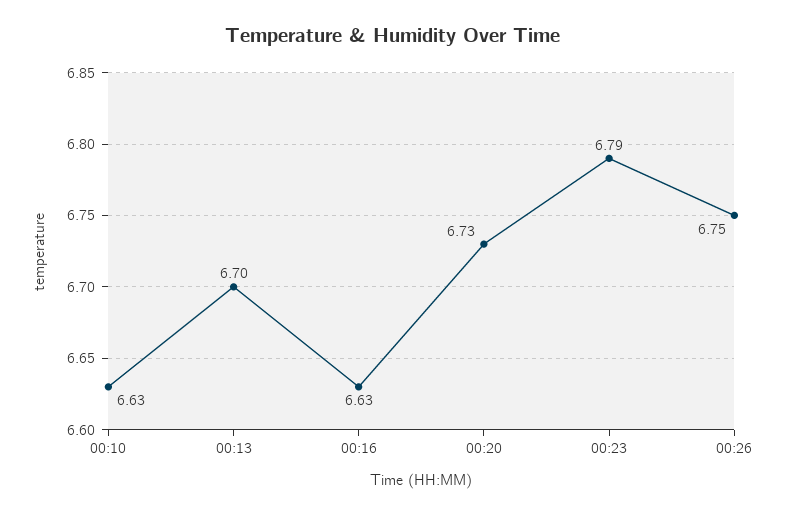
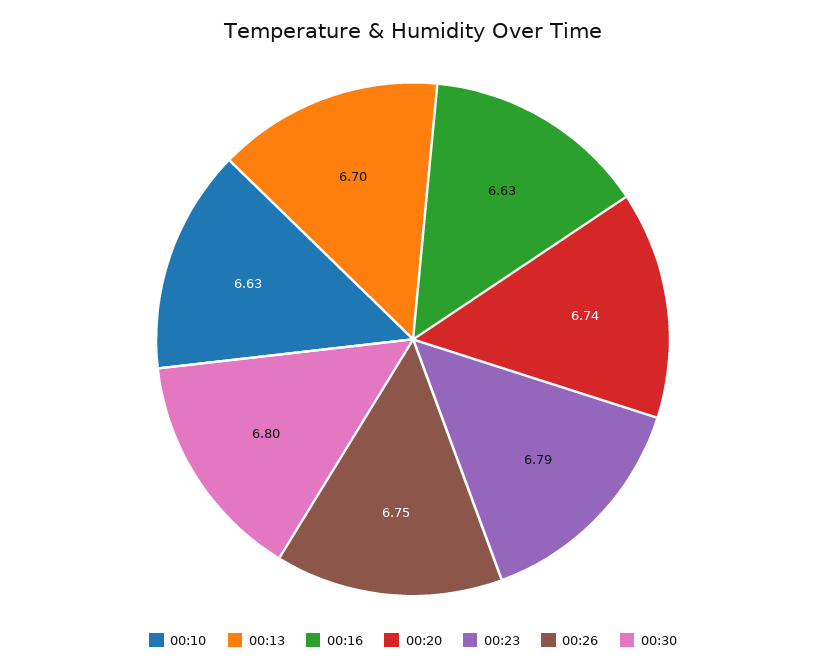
00:20: 6.73 -> 6.74
00:30: none -> 6.8

